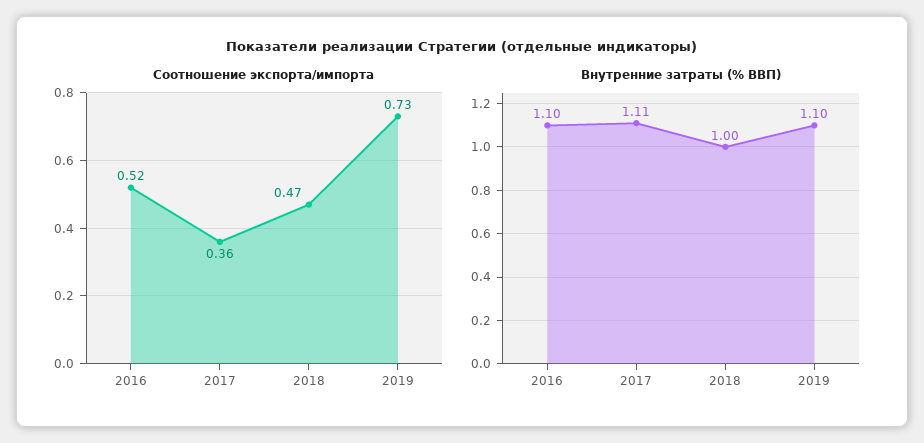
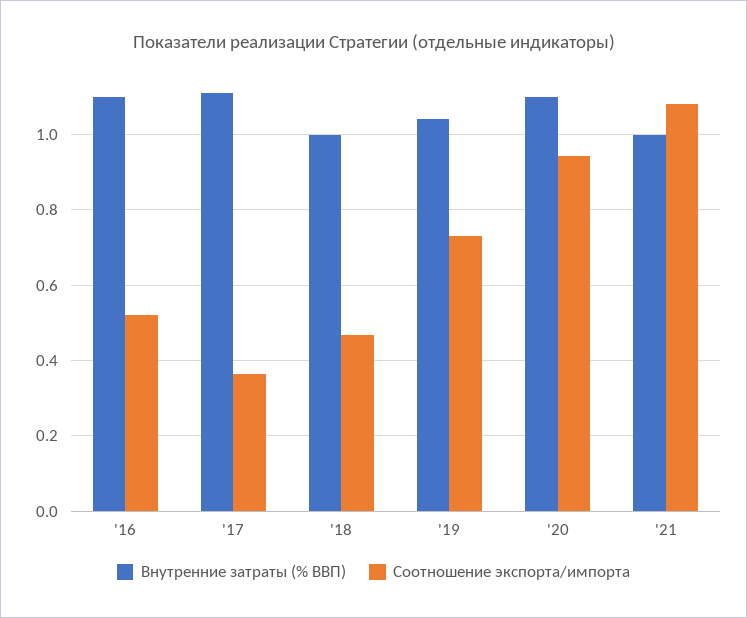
Внутренние затраты (% ВВП), 2019: 1.1 -> 1.04
Внутренние затраты (% ВВП), '20: none -> 1.1
Соотношение экспорта/импорта, '20: none -> 0.94
Внутренние затраты (% ВВП), '21: none -> 1
Соотношение экспорта/импорта, '21: none -> 1.08

